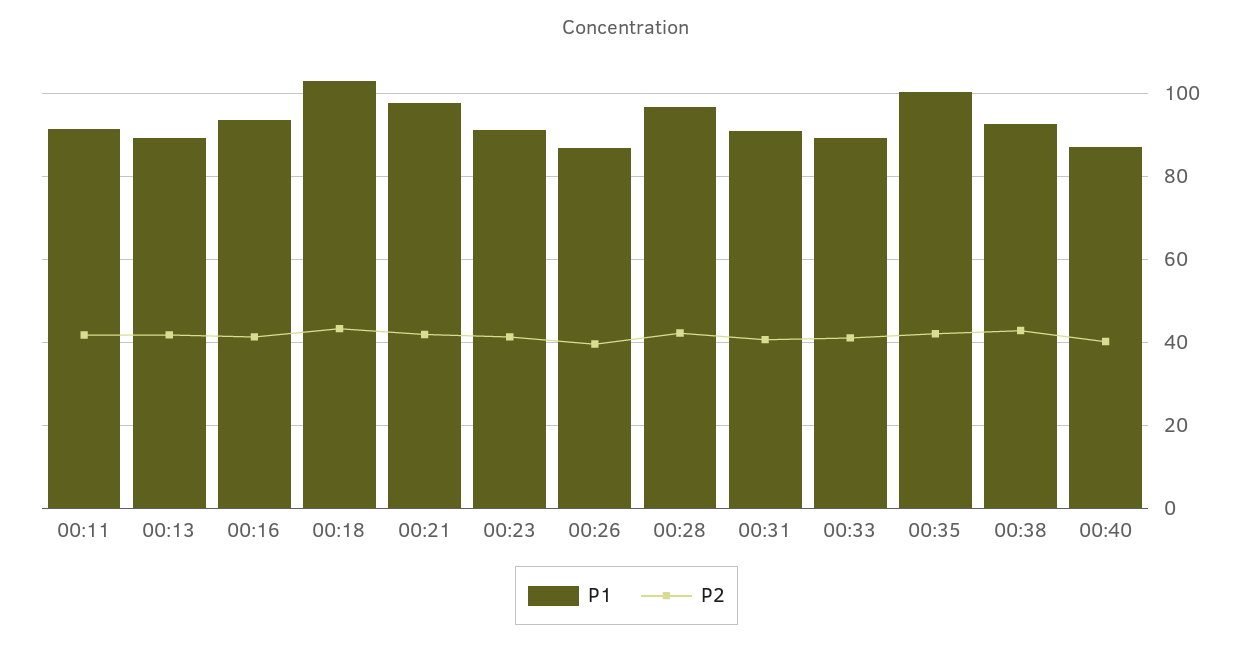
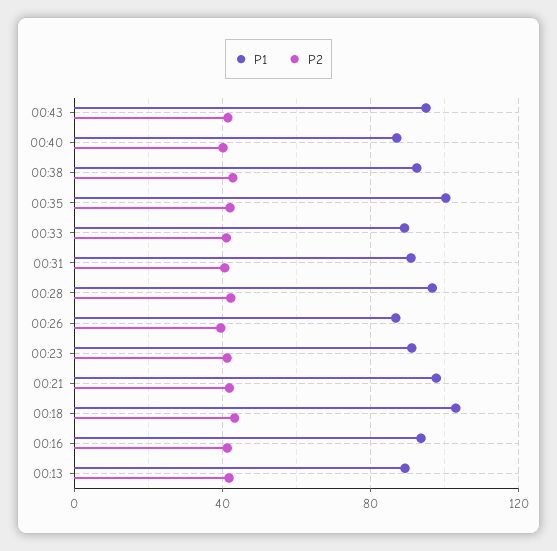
P1, 00:11: 92 -> none
P2, 00:11: 42 -> none
P1, 00:43: none -> 95
P2, 00:43: none -> 40

